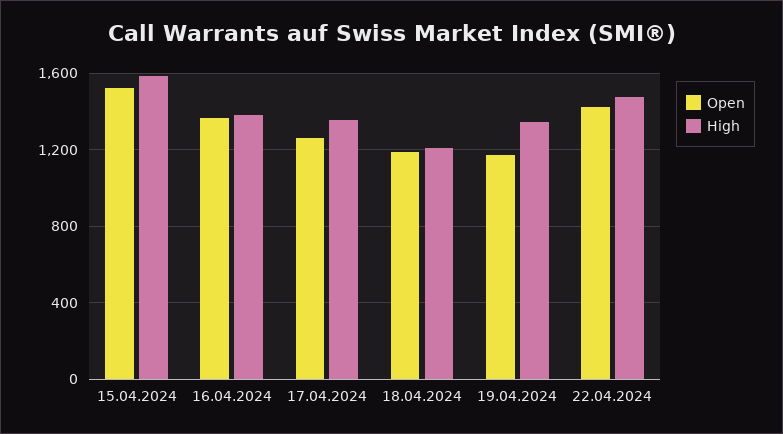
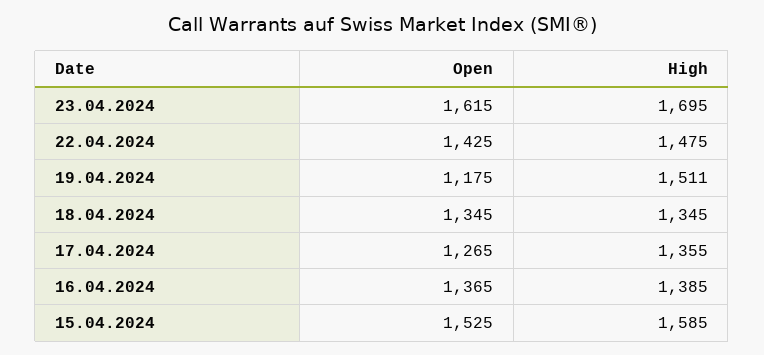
Open, 18.04.2024: 1200 -> 1345
High, 18.04.2024: 1200 -> 1345
High, 19.04.2024: 1350 -> 1511
Open, 23.04.2024: none -> 1615
High, 23.04.2024: none -> 1695

